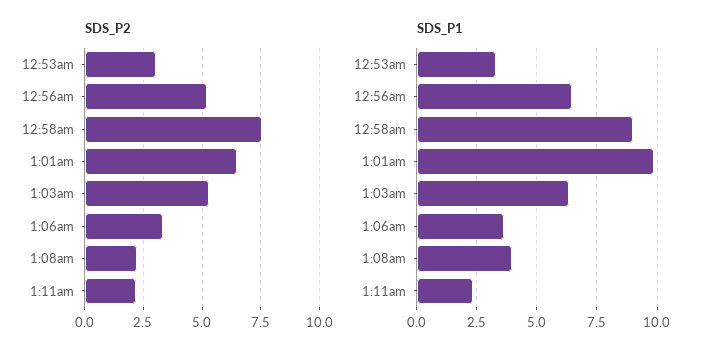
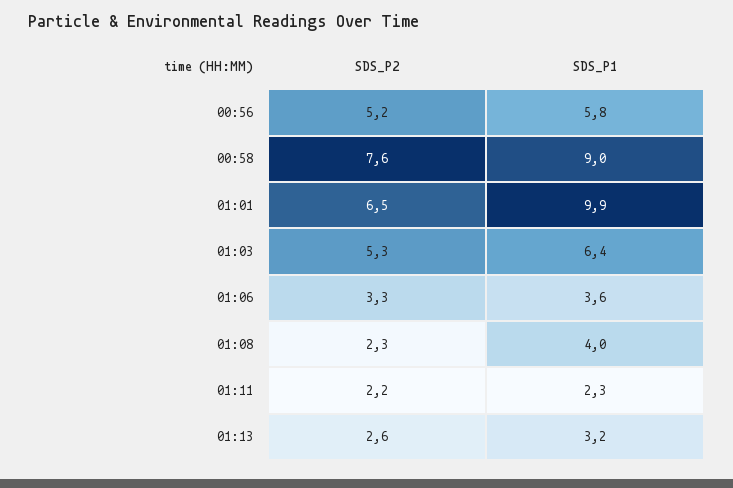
SDS_P2, 12:53am: 3 -> none
SDS_P1, 12:53am: 3.25 -> none
SDS_P1, 12:56am: 6.5 -> 5.8
SDS_P2, 01:13: none -> 2.6
SDS_P1, 01:13: none -> 3.2

